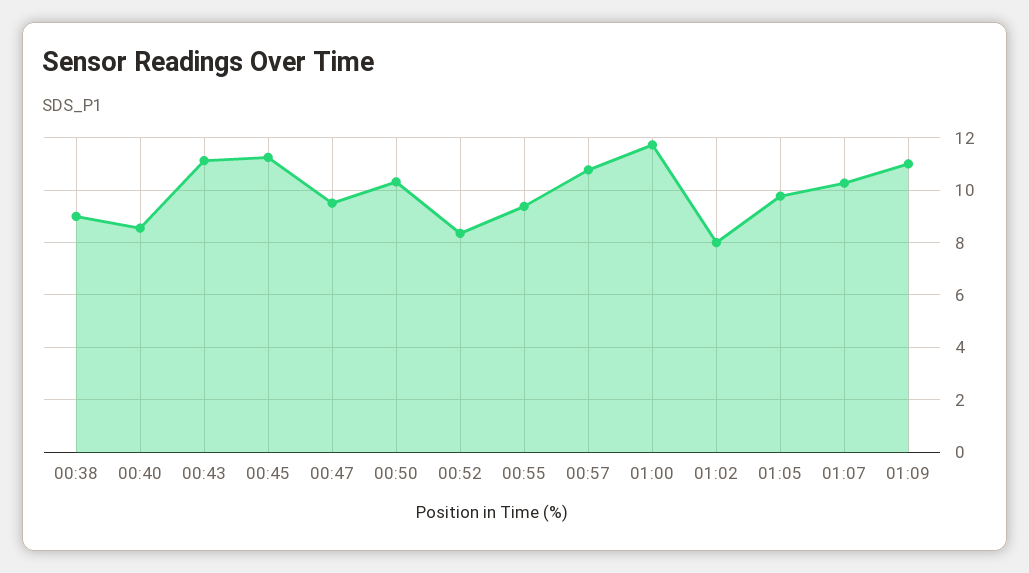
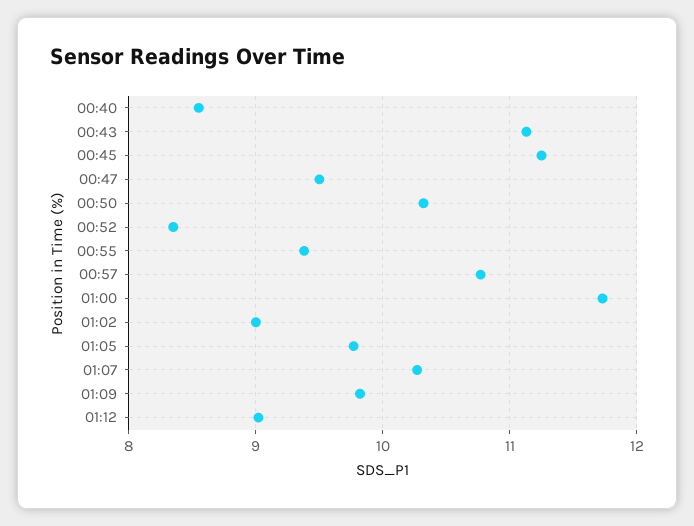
00:38: 9 -> none
01:02: 8 -> 9
01:09: 11 -> 9.8
01:12: none -> 9

